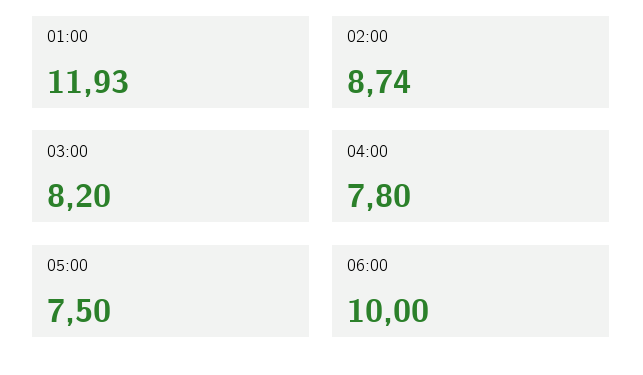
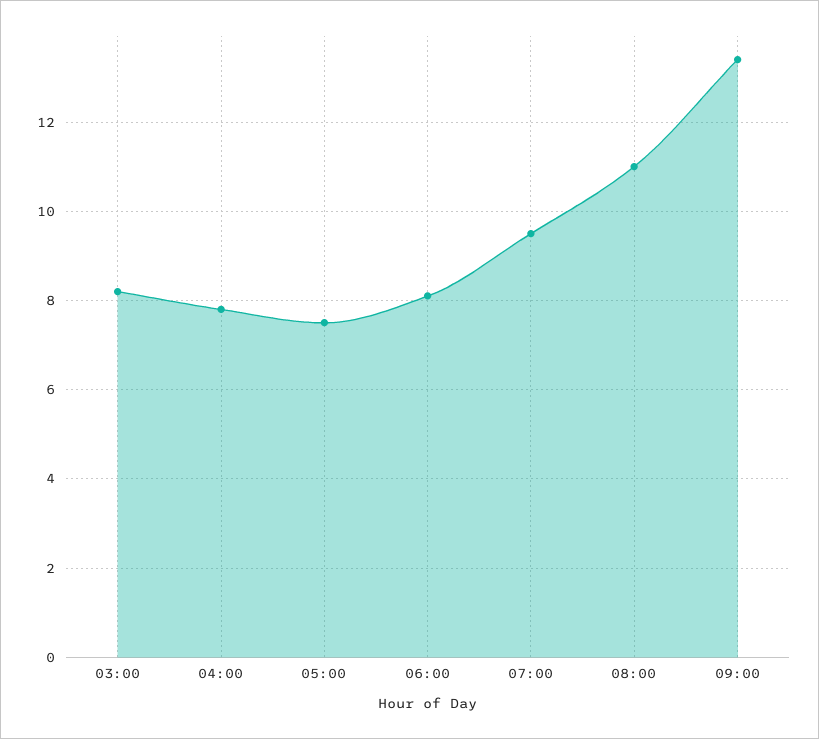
01:00: 11.93 -> none
02:00: 8.74 -> none
06:00: 10 -> 8
07:00: none -> 9.5
08:00: none -> 11
09:00: none -> 13.5

